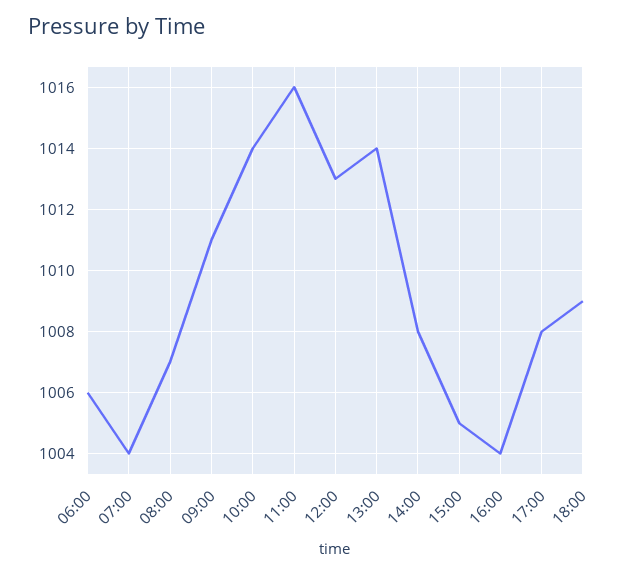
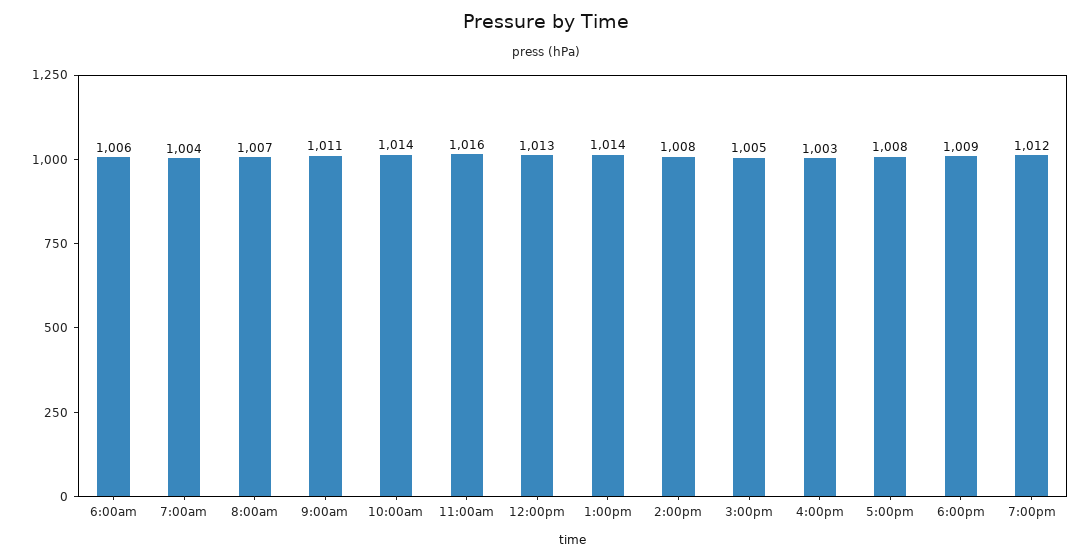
16:00: 1004 -> 1003
7:00pm: none -> 1012

